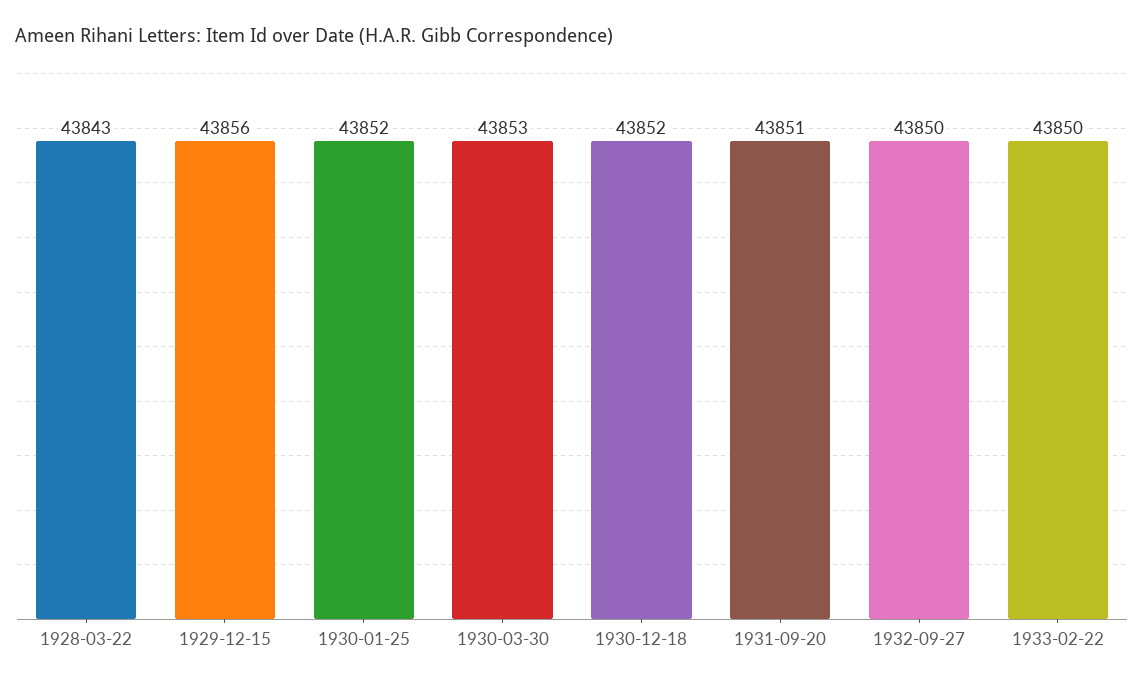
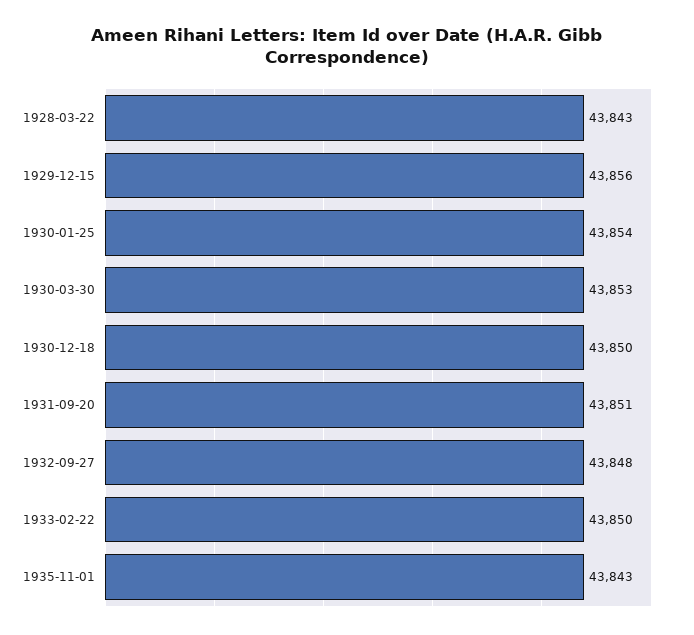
1930-01-25: 43852 -> 43854
1930-12-18: 43852 -> 43850
1932-09-27: 43850 -> 43848
1935-11-01: none -> 43843

